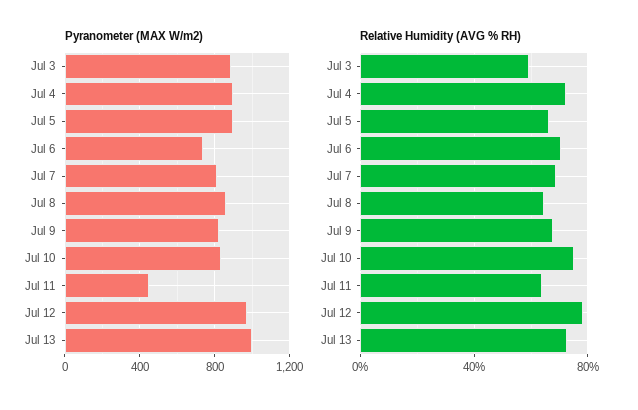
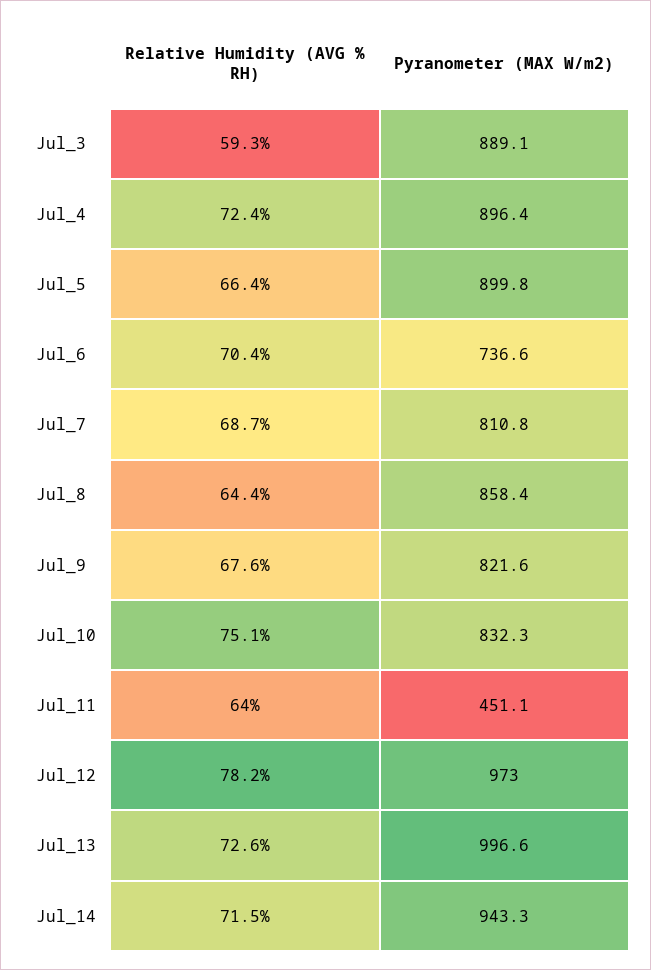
Relative Humidity (AVG % RH), Jul_14: none -> 71.5
Pyranometer (MAX W/m2), Jul_14: none -> 943.3

